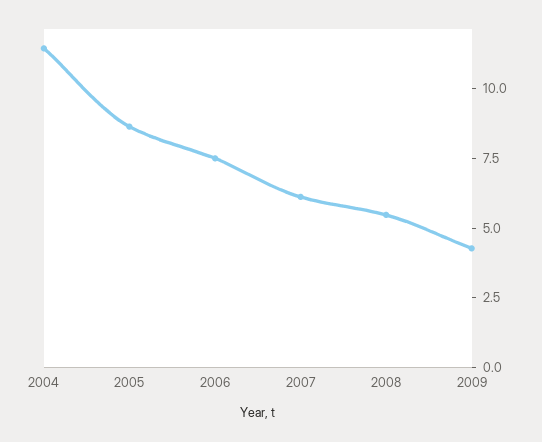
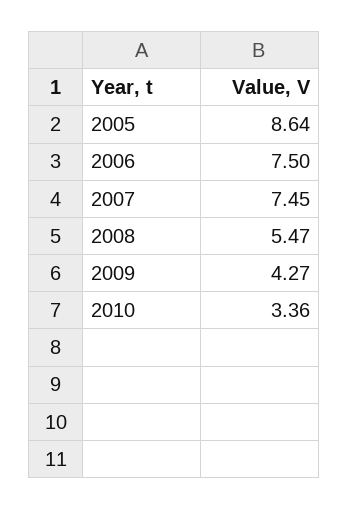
2004: 11.5 -> none
2007: 6 -> 7.45
2010: none -> 3.36

